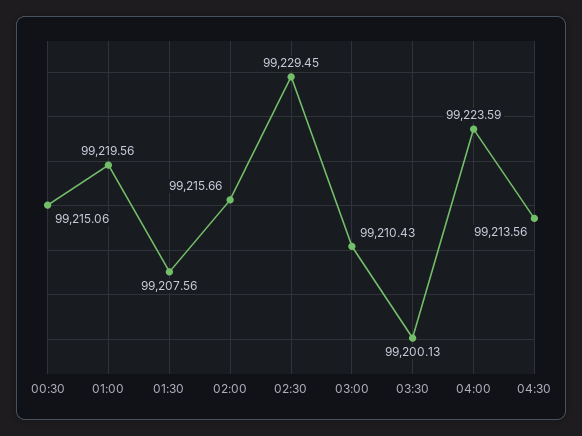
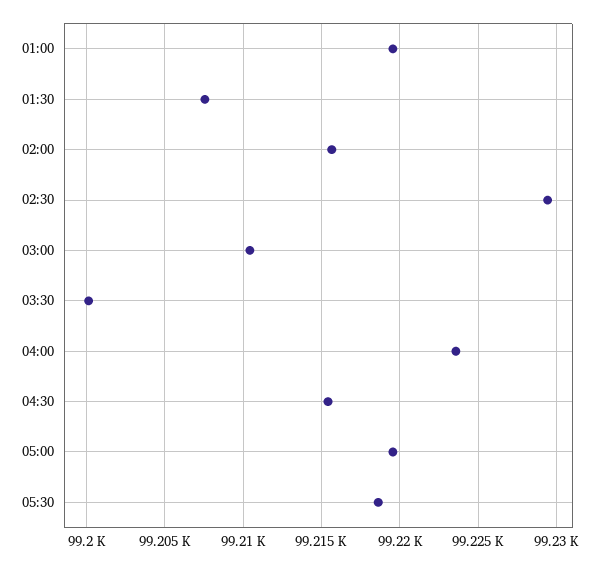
00:30: 99215.06 -> none
04:30: 99213.56 -> 99215.5
05:00: none -> 99219.5
05:30: none -> 99218.5

